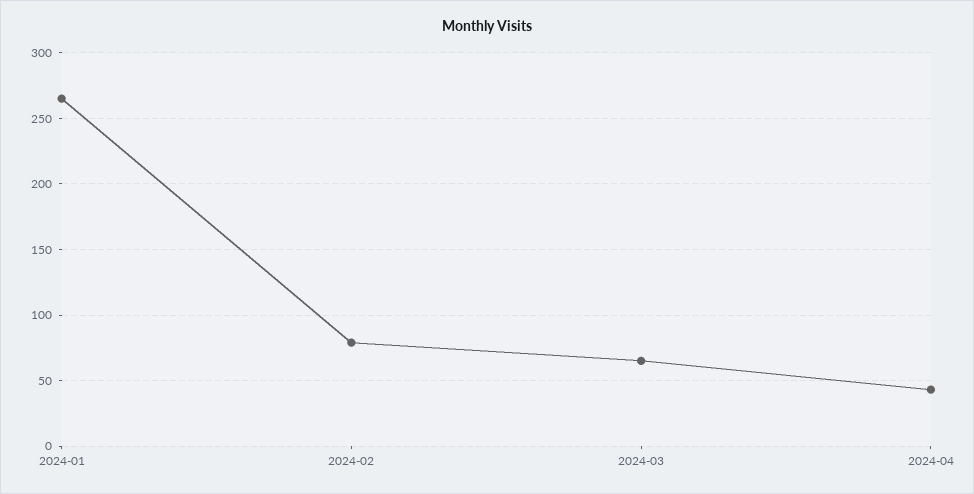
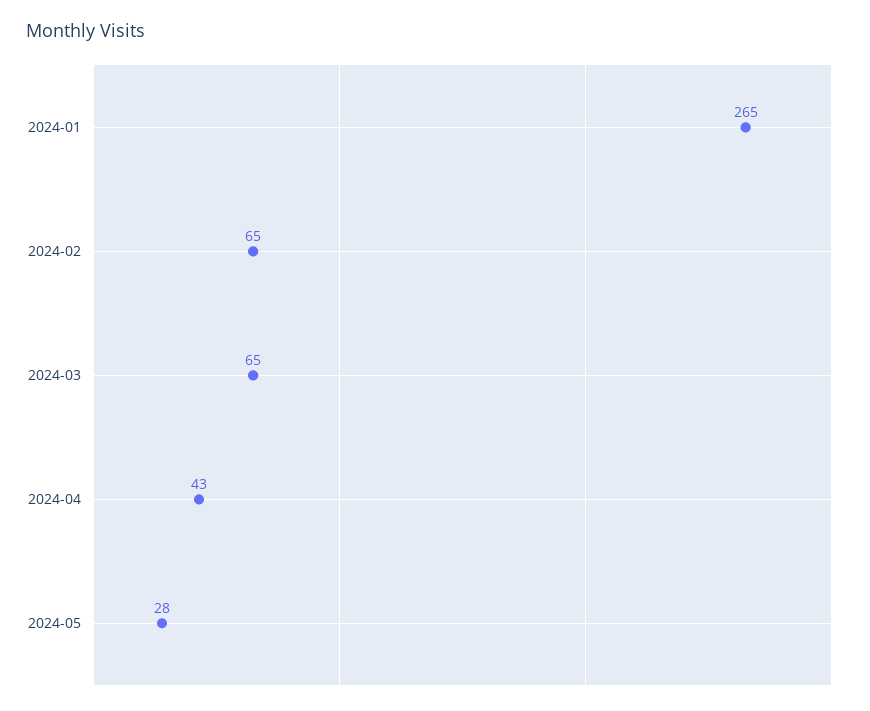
2024-02: 80 -> 65
2024-05: none -> 28

